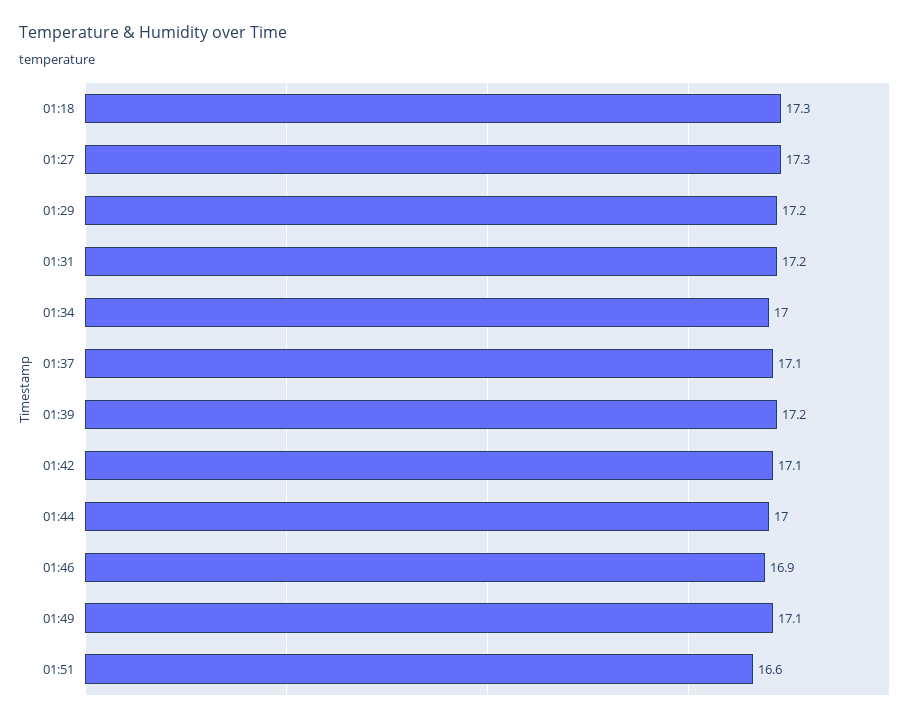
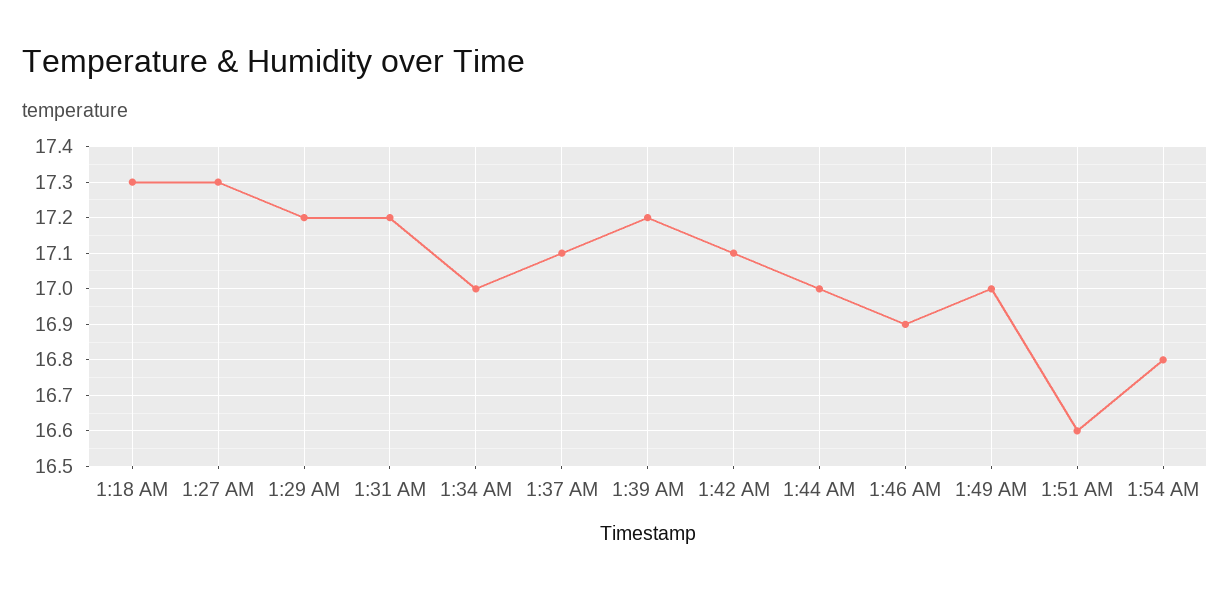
01:49: 17.1 -> 17
1:54 AM: none -> 16.8

